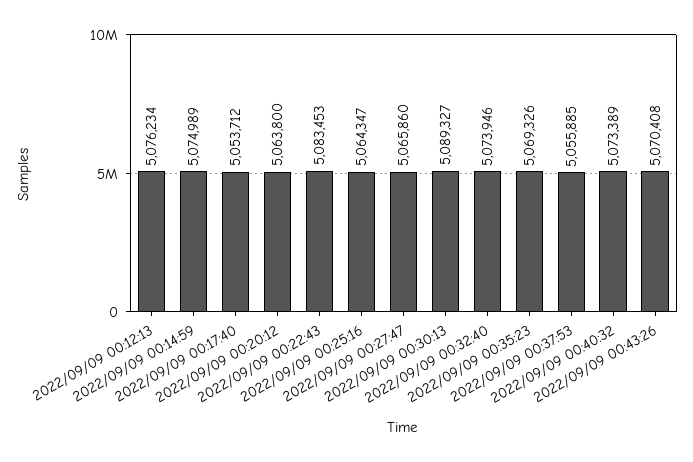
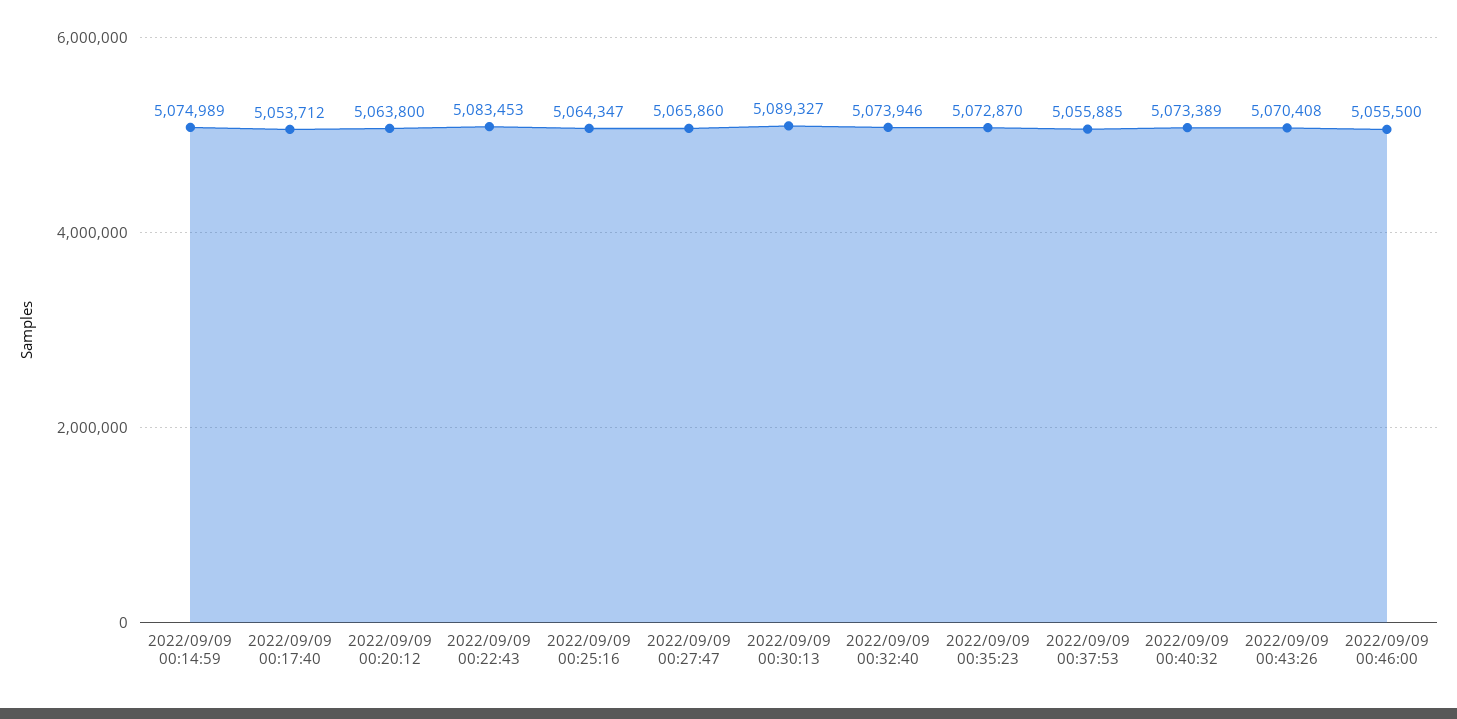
2022/09/09 00:12:13: 5076234 -> none
2022/09/09 00:35:23: 5069326 -> 5072870
2022/09/09 00:46:00: none -> 5055500

